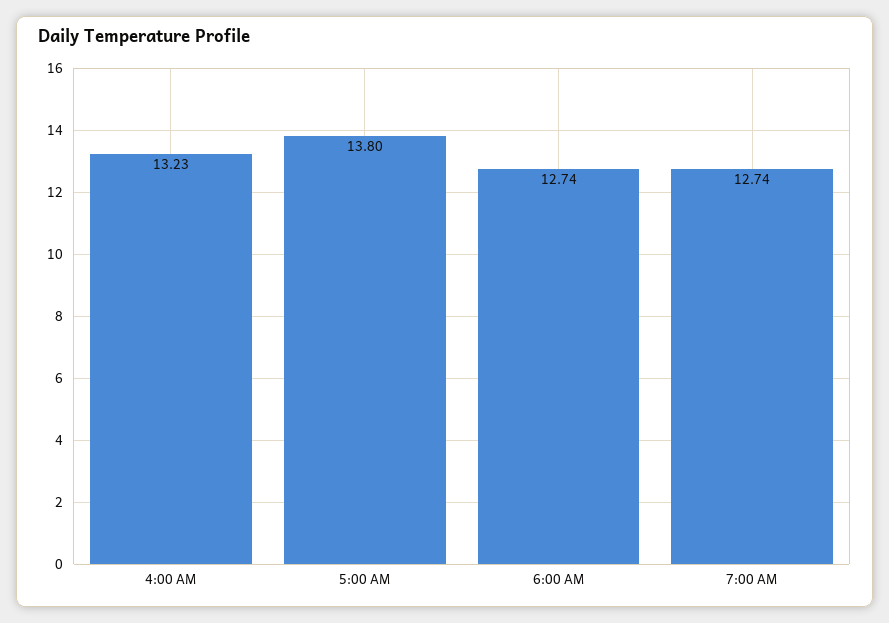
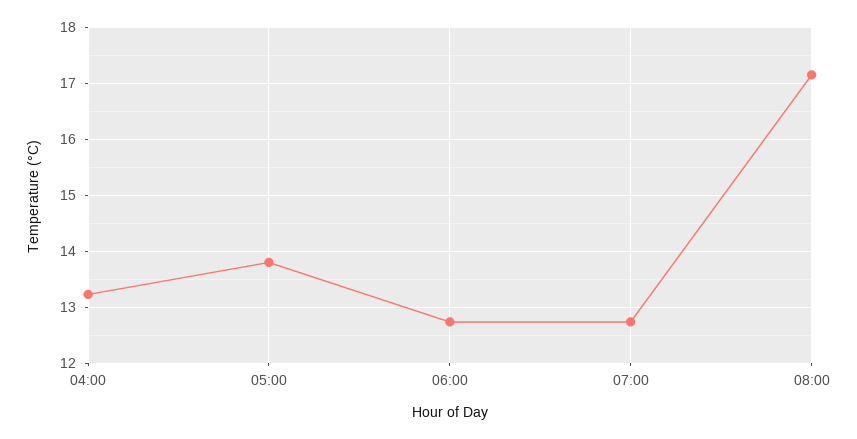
08:00: none -> 17.2

